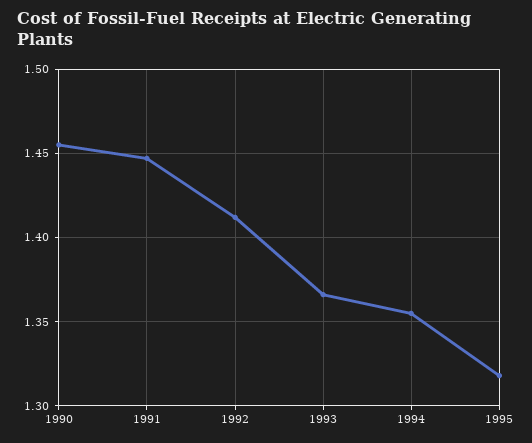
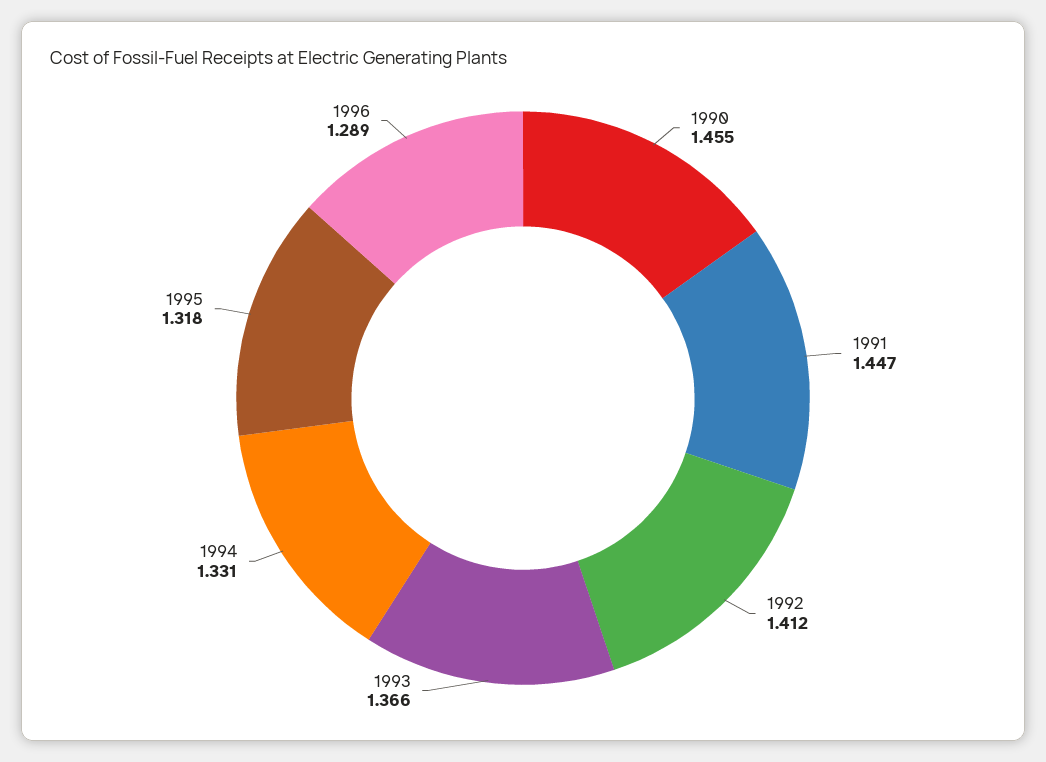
1994: 1.355 -> 1.331
1996: none -> 1.289

